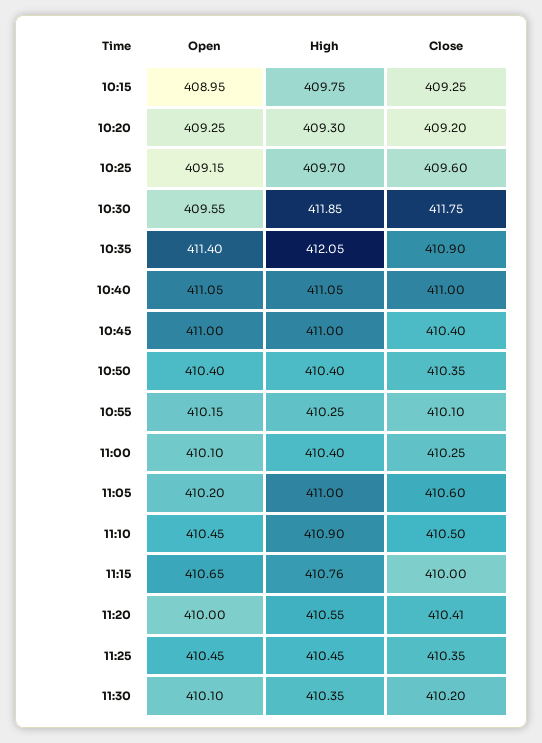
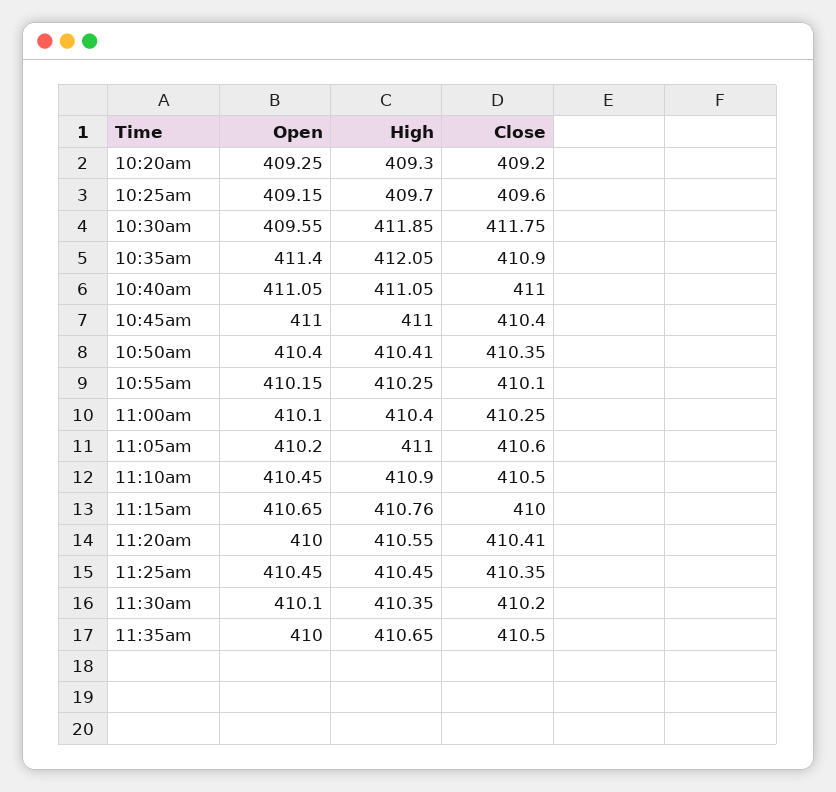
Open, 10:15: 408.95 -> none
High, 10:15: 409.75 -> none
Close, 10:15: 409.25 -> none
High, 10:50: 410.4 -> 410.41
Open, 11:35am: none -> 410
High, 11:35am: none -> 410.65
Close, 11:35am: none -> 410.5

